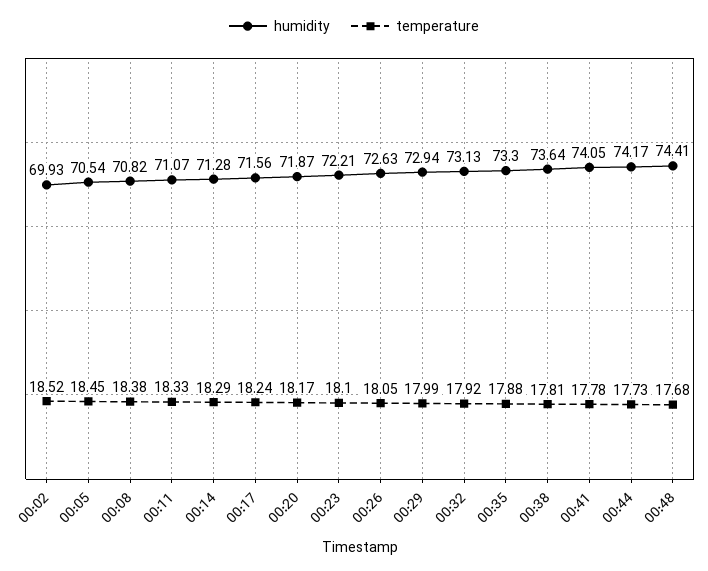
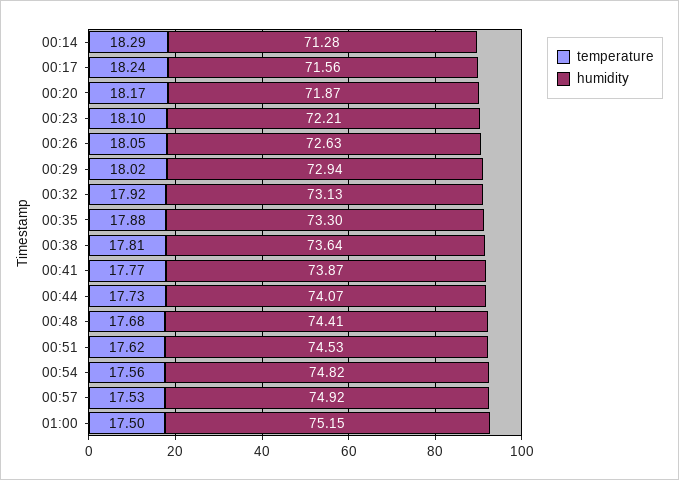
humidity, 00:02: 69.93 -> none
temperature, 00:02: 18.52 -> none
humidity, 00:05: 70.54 -> none
temperature, 00:05: 18.45 -> none
humidity, 00:08: 70.82 -> none
temperature, 00:08: 18.38 -> none
humidity, 00:11: 71.07 -> none
temperature, 00:11: 18.33 -> none
temperature, 00:29: 17.99 -> 18.02
humidity, 00:41: 74.05 -> 73.87
temperature, 00:41: 17.78 -> 17.77
humidity, 00:44: 74.17 -> 74.07
temperature, 00:51: none -> 17.62
humidity, 00:51: none -> 74.53
temperature, 00:54: none -> 17.56
humidity, 00:54: none -> 74.82
temperature, 00:57: none -> 17.53
humidity, 00:57: none -> 74.92
temperature, 01:00: none -> 17.5
humidity, 01:00: none -> 75.15

